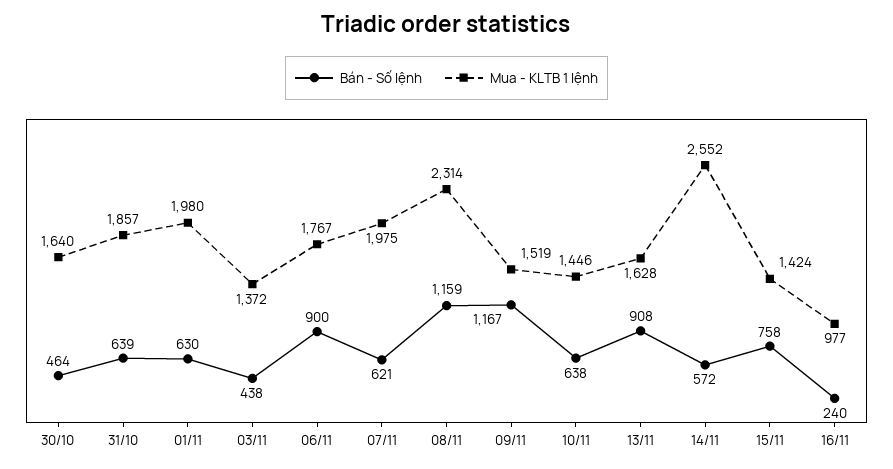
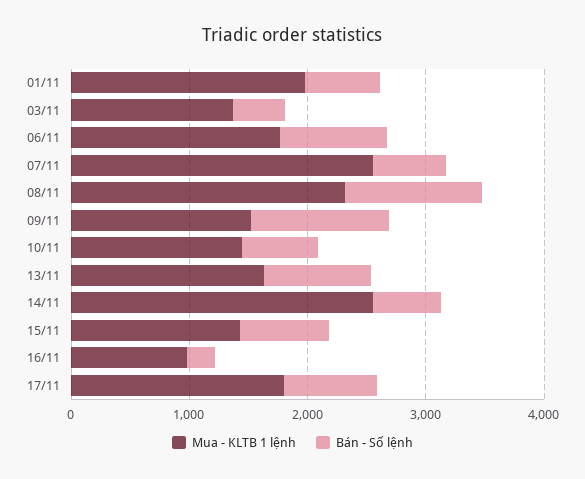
Bán - Số lệnh, 30/10: 464 -> none
Mua - KLTB 1 lệnh, 30/10: 1640 -> none
Bán - Số lệnh, 31/10: 639 -> none
Mua - KLTB 1 lệnh, 31/10: 1857 -> none
Mua - KLTB 1 lệnh, 07/11: 1975 -> 2600
Mua - KLTB 1 lệnh, 17/11: none -> 1800
Bán - Số lệnh, 17/11: none -> 800

